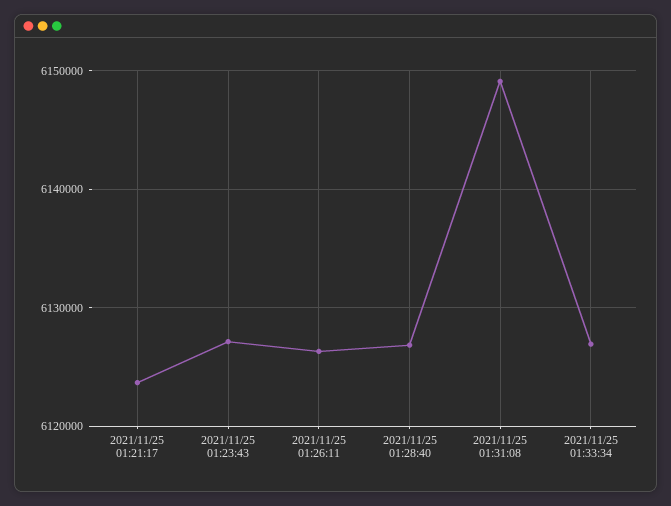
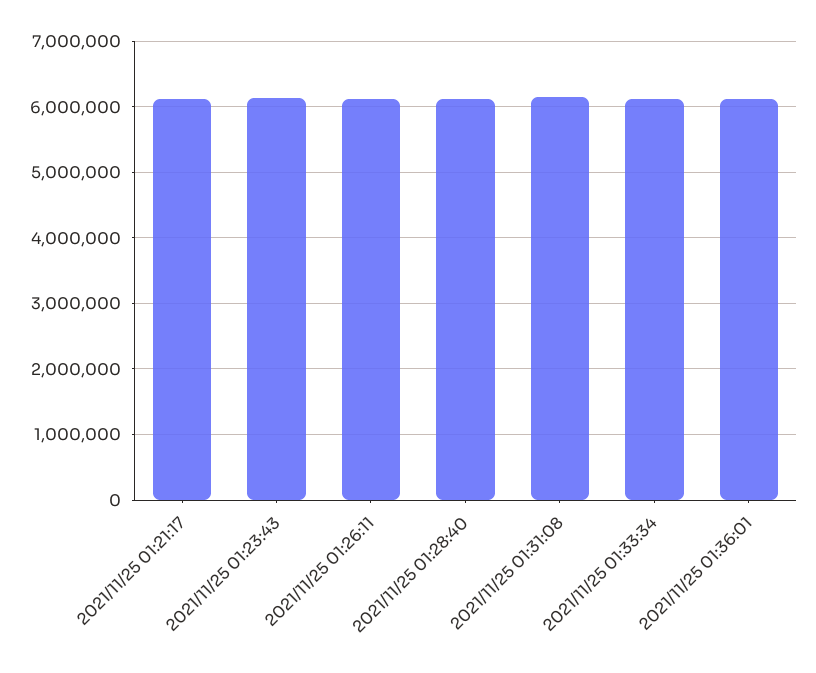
2021/11/25 01:36:01: none -> 6100000

